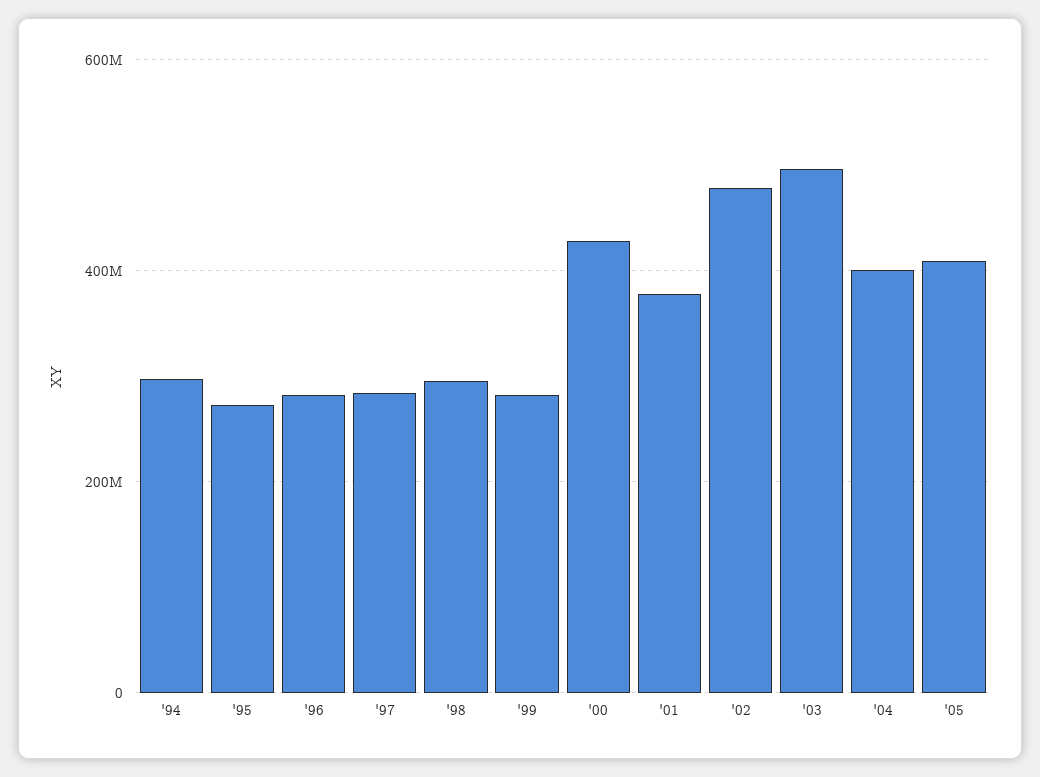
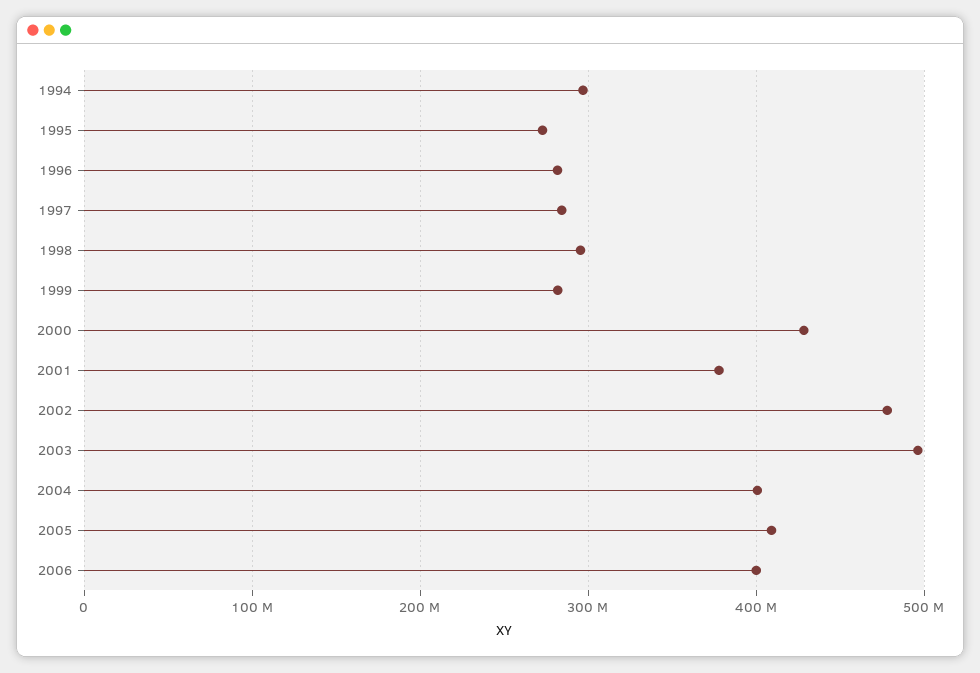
2006: none -> 400000000

